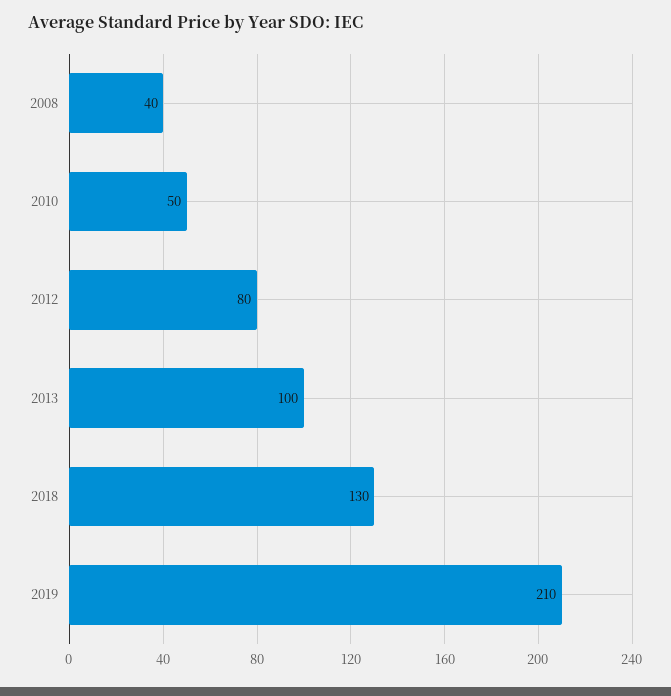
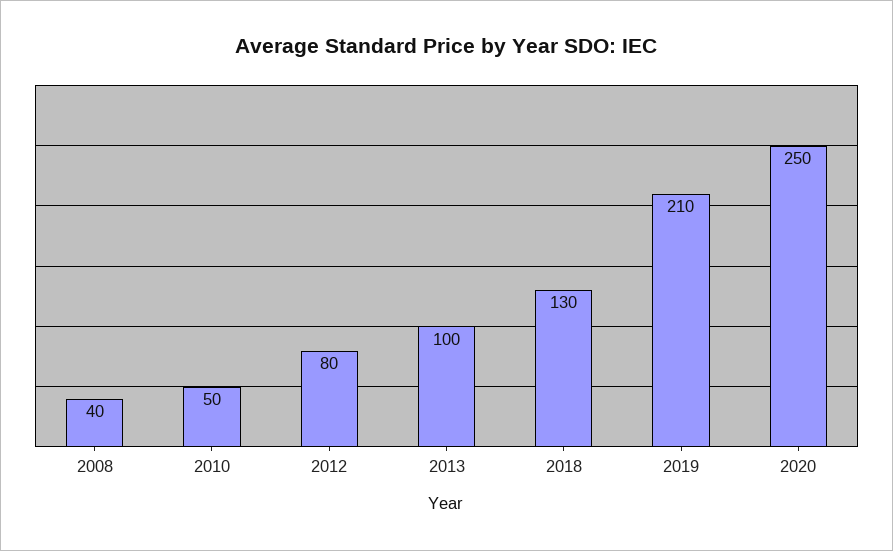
2020: none -> 250

